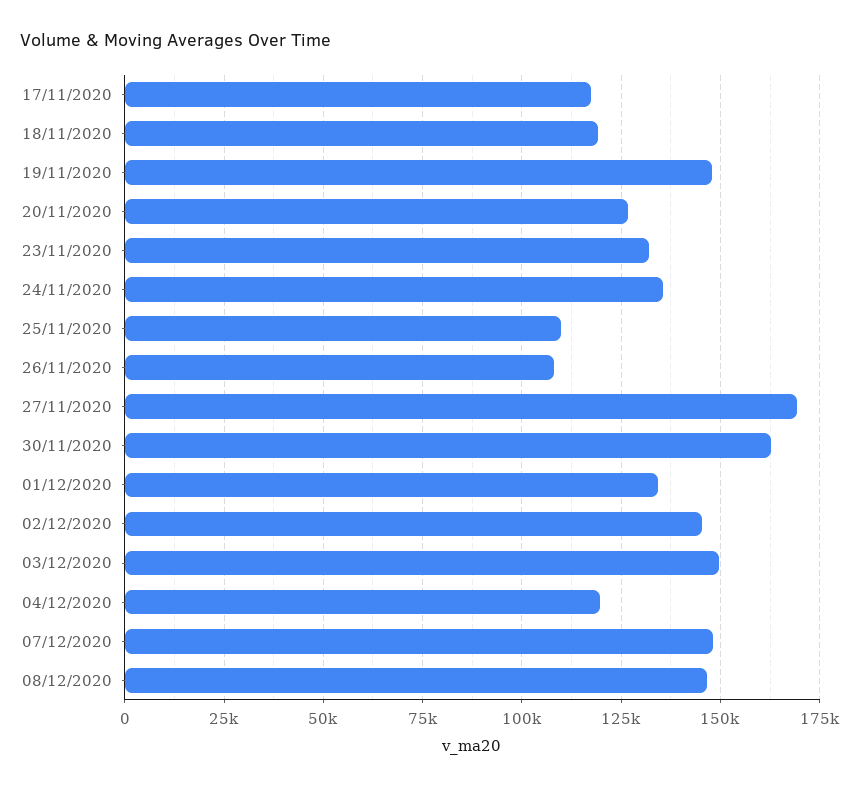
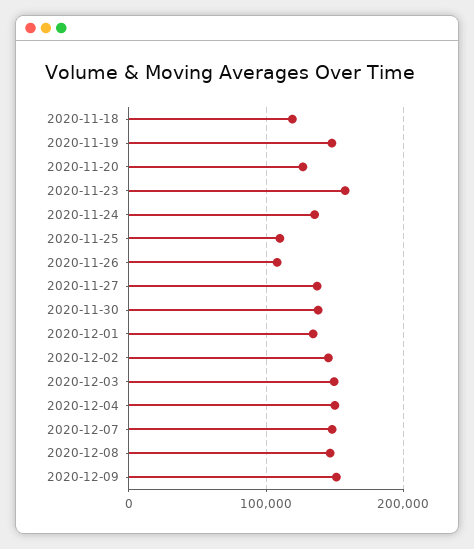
17/11/2020: 117500 -> none
23/11/2020: 132500 -> 160000
27/11/2020: 170000 -> 140000
30/11/2020: 162500 -> 140000
04/12/2020: 120000 -> 150000
2020-12-09: none -> 150000

